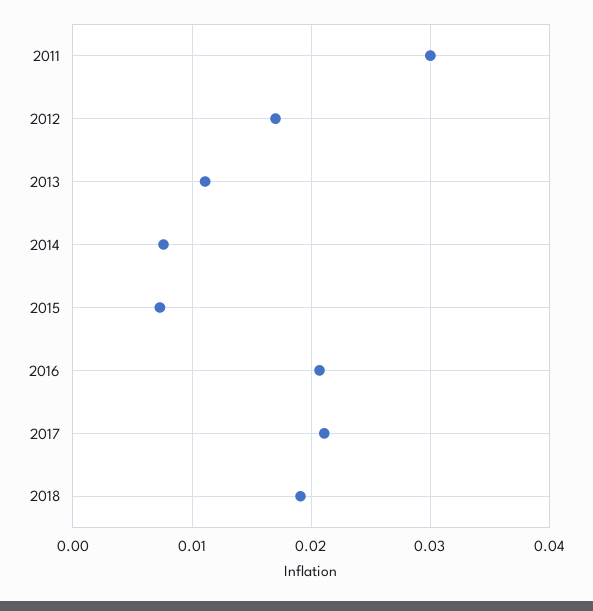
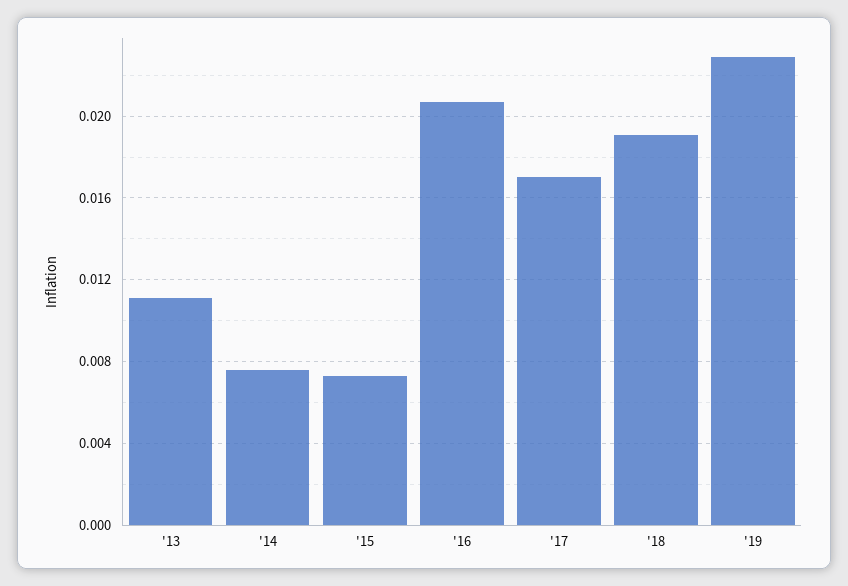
2011: 0.03 -> none
2012: 0.017 -> none
2017: 0.021 -> 0.017
'19: none -> 0.023

